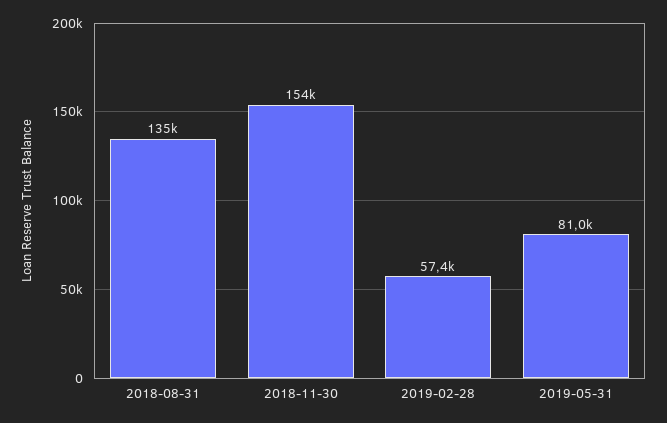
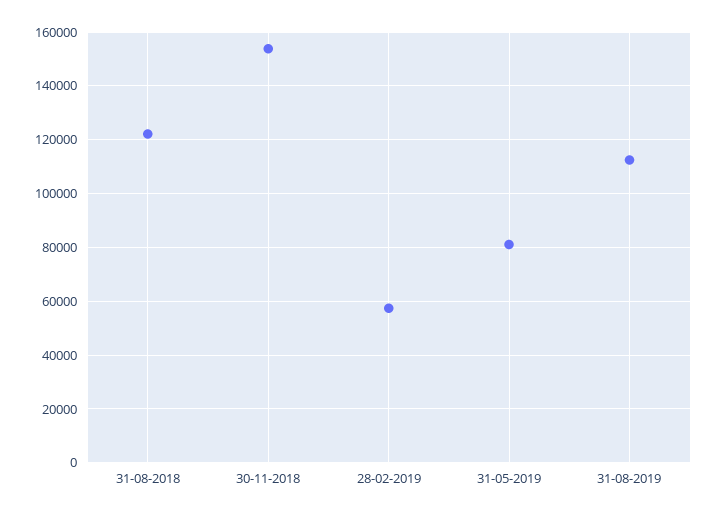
2018-08-31: 135000 -> 122500
31-08-2019: none -> 112500

